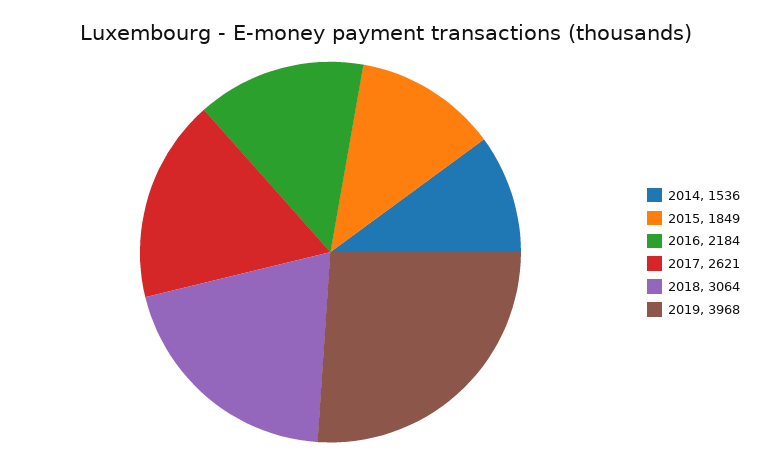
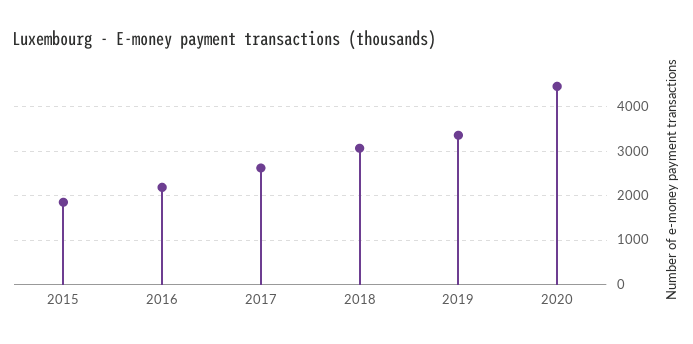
2014: 1536 -> none
2019: 3968 -> 3400
2020: none -> 4400

